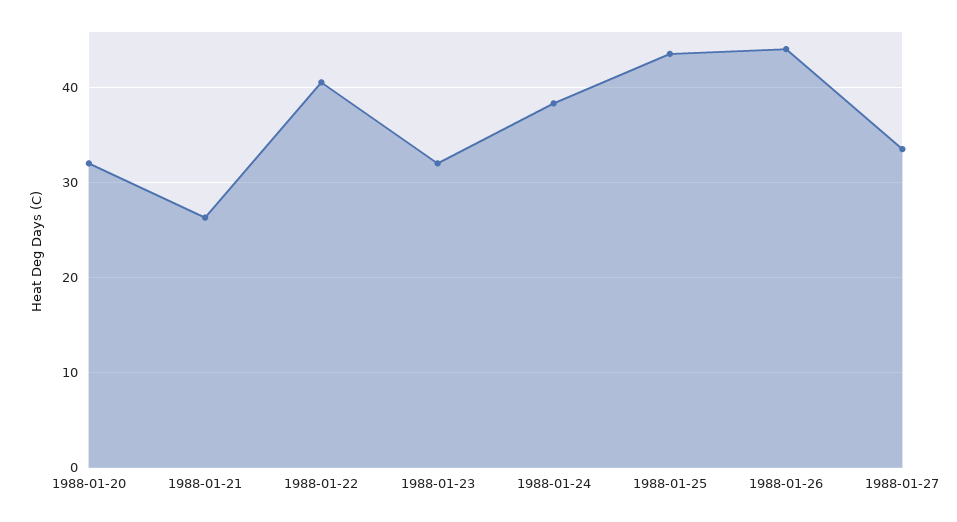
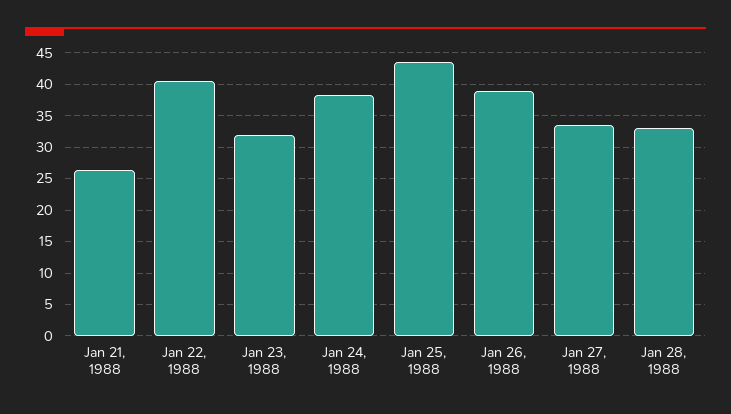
1988-01-20: 32 -> none
1988-01-26: 44 -> 39
Jan 28, 1988: none -> 33

